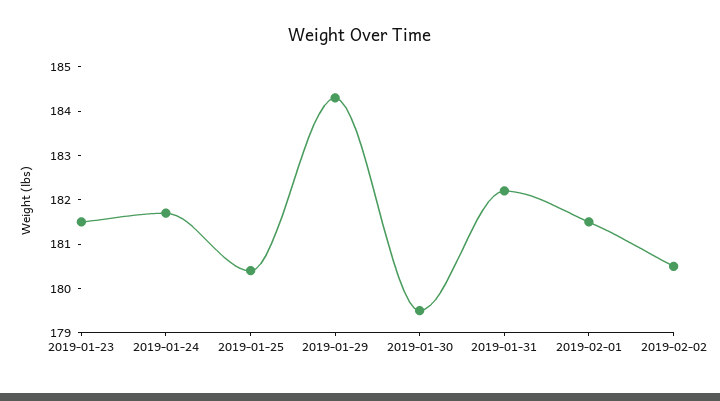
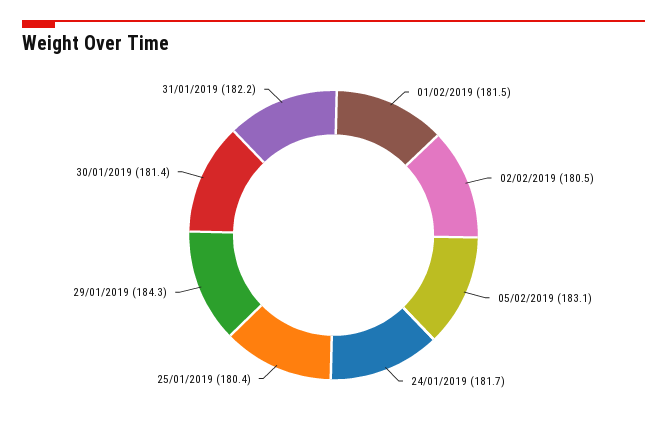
2019-01-23: 181.5 -> none
2019-01-30: 179.5 -> 181.4
05/02/2019: none -> 183.1

